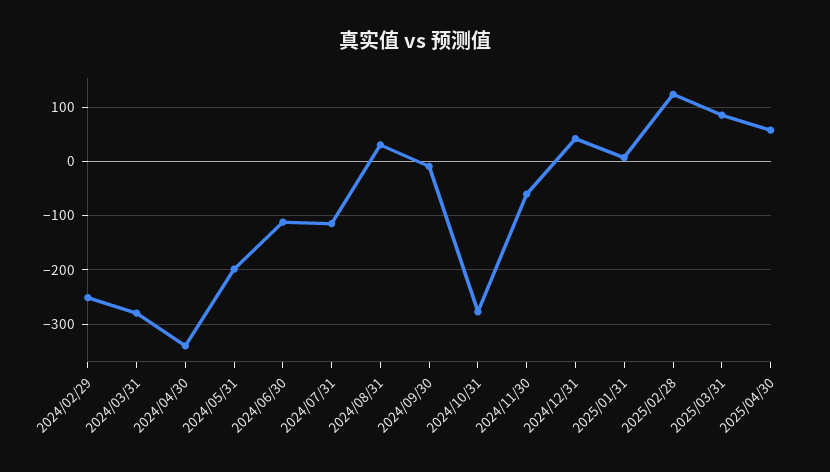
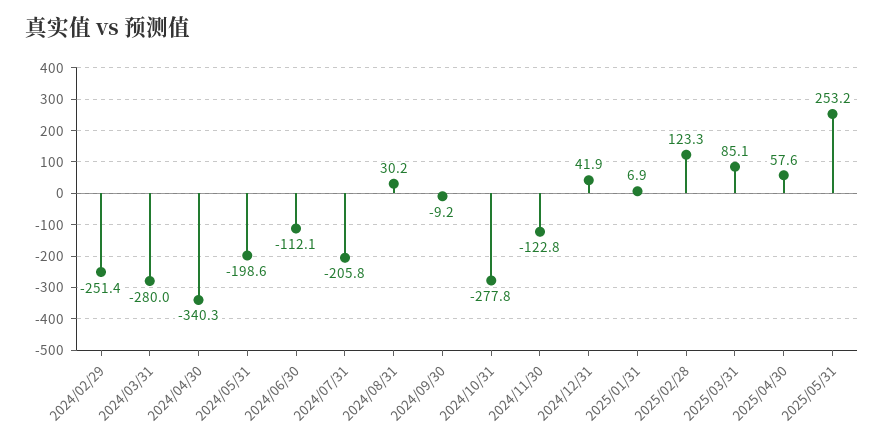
2024/07/31: -120 -> -205.8
2024/11/30: -60 -> -122.8
2025/05/31: none -> 253.2

